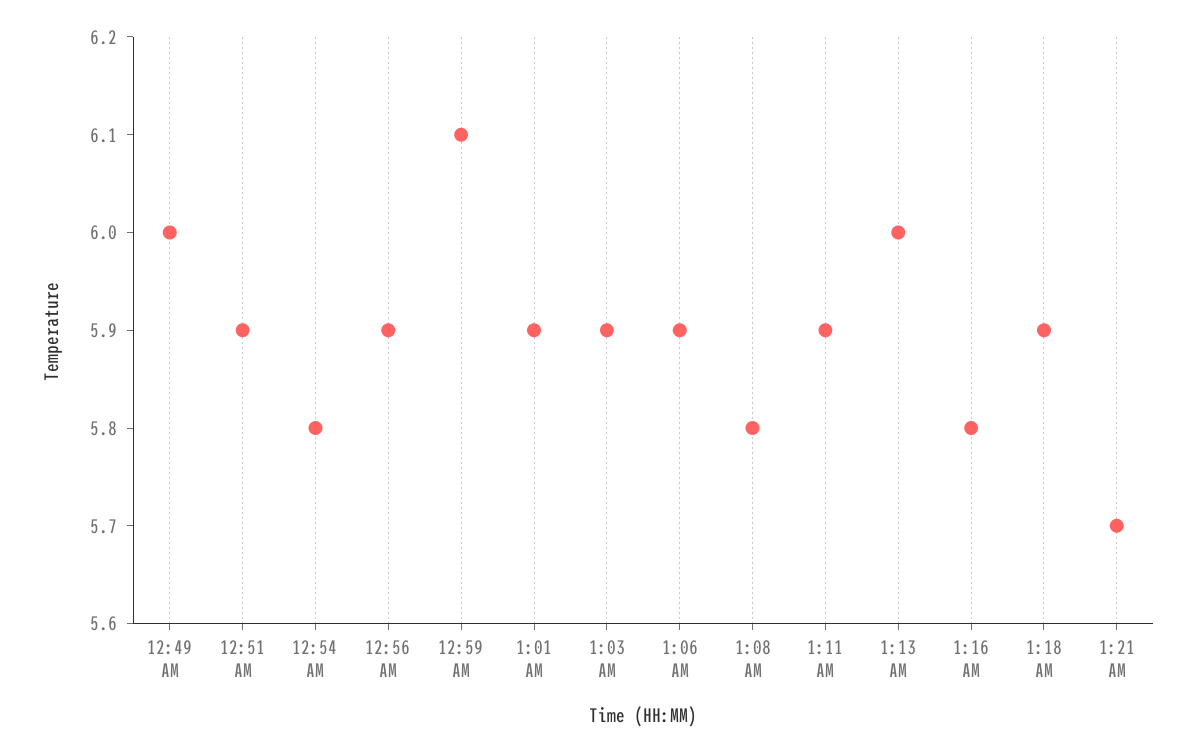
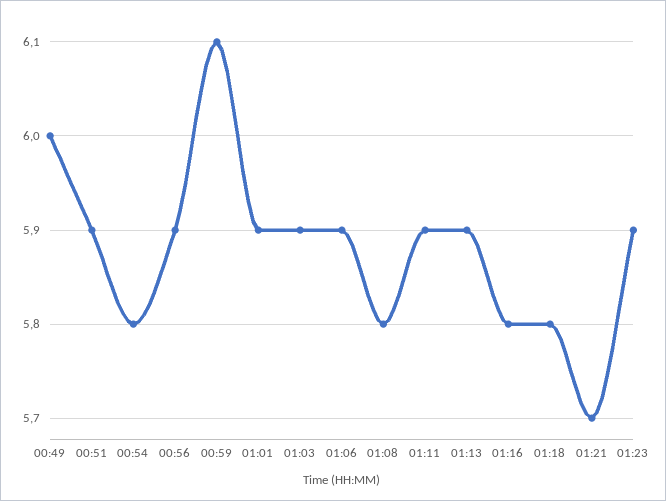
1:13 AM: 6 -> 5.9
1:18 AM: 5.9 -> 5.8
01:23: none -> 5.9

